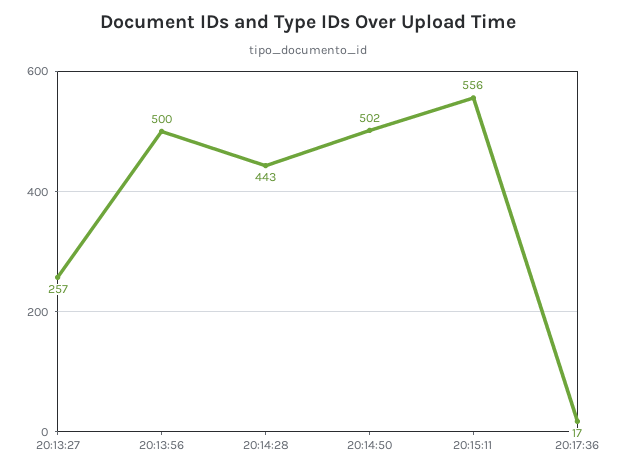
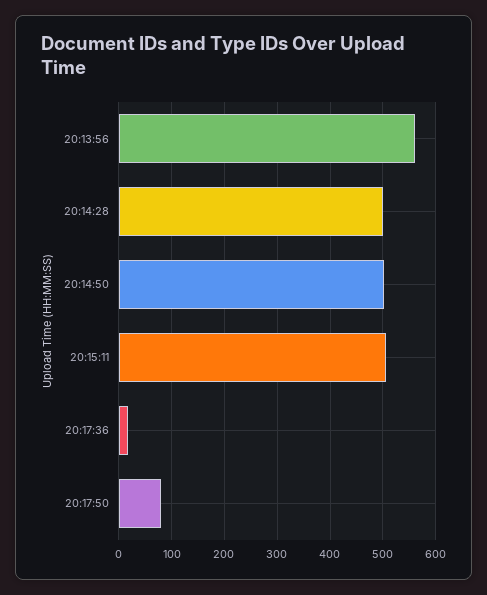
20:13:27: 257 -> none
20:13:56: 500 -> 560
20:14:28: 443 -> 500
20:15:11: 556 -> 500
20:17:50: none -> 80

